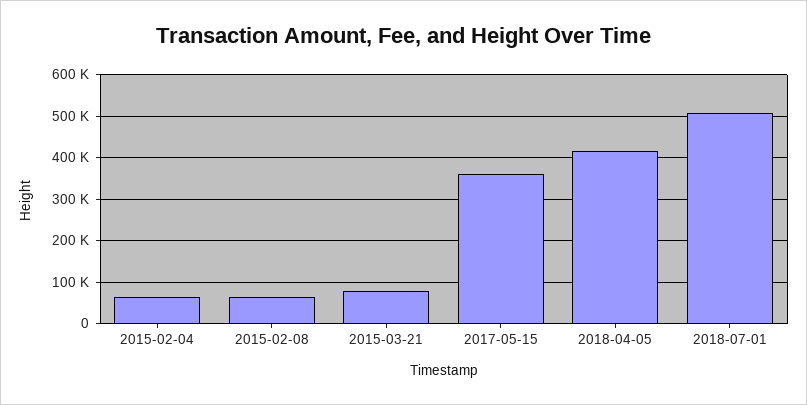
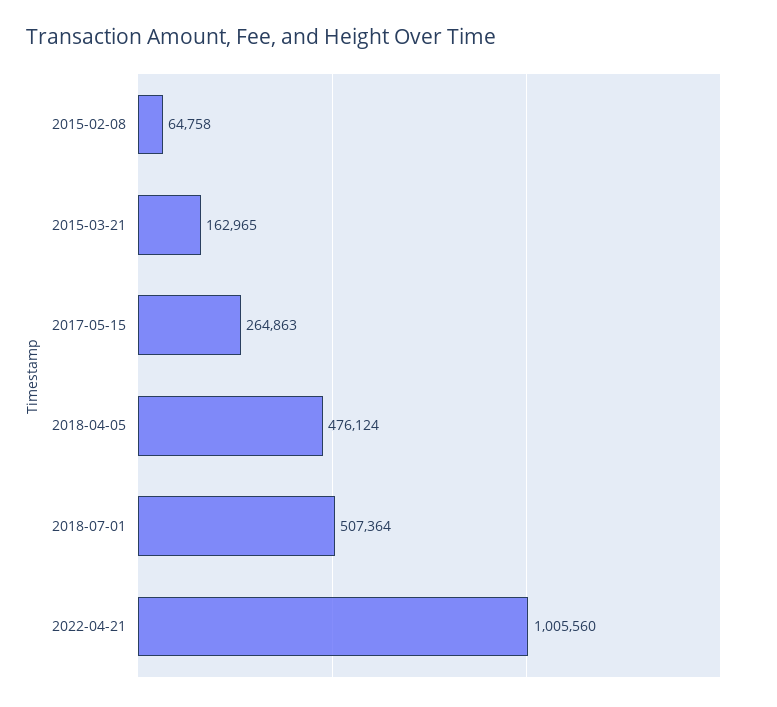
2015-02-04: 60000 -> none
2015-03-21: 80000 -> 162965
2017-05-15: 360000 -> 264863
2018-04-05: 420000 -> 476124
2022-04-21: none -> 1005560

